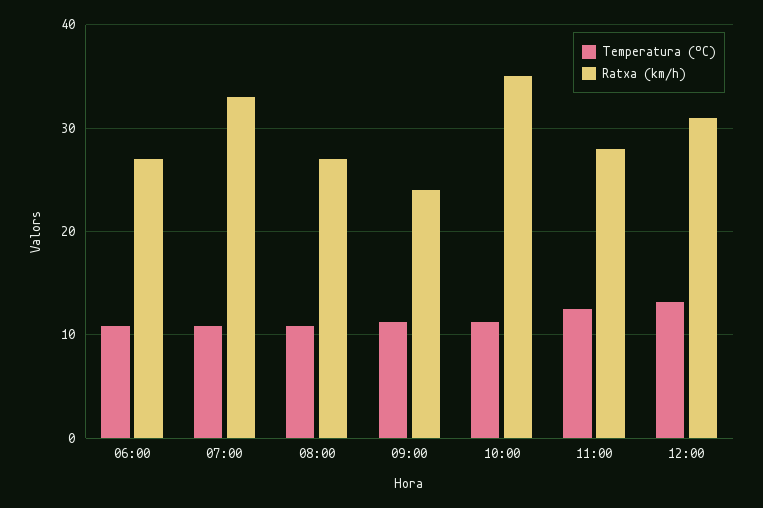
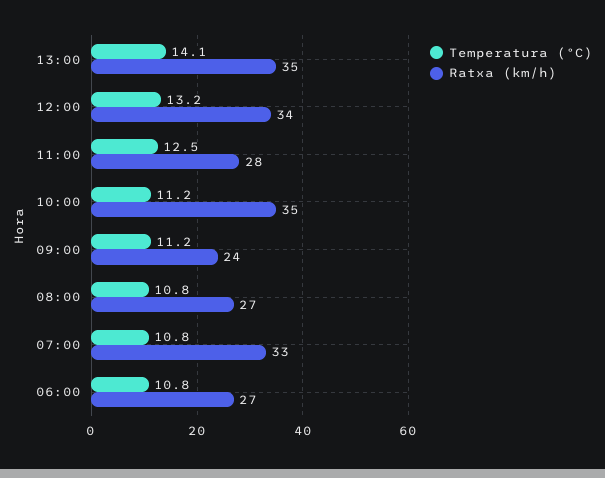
Ratxa (km/h), 12:00: 31 -> 34
Temperatura (ºC), 13:00: none -> 14.1
Ratxa (km/h), 13:00: none -> 35

